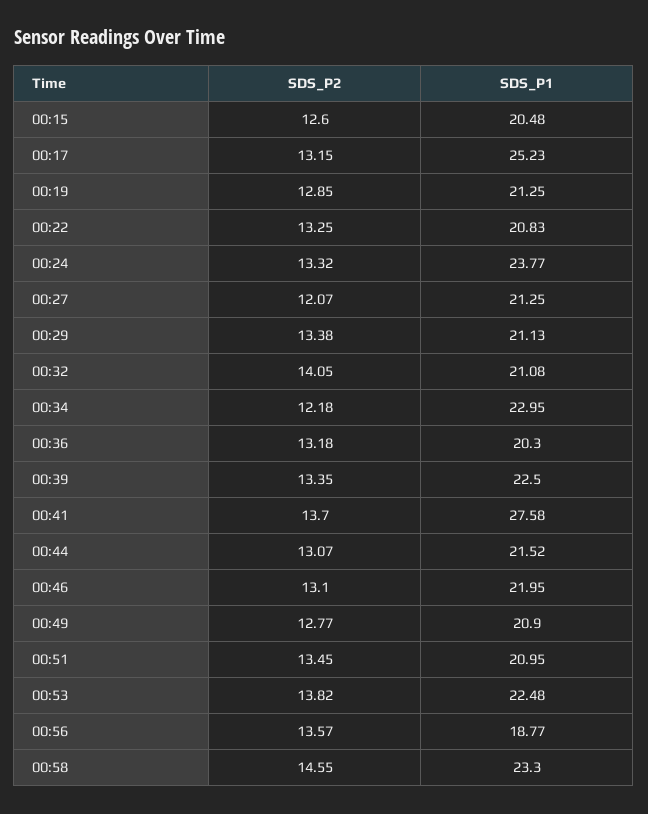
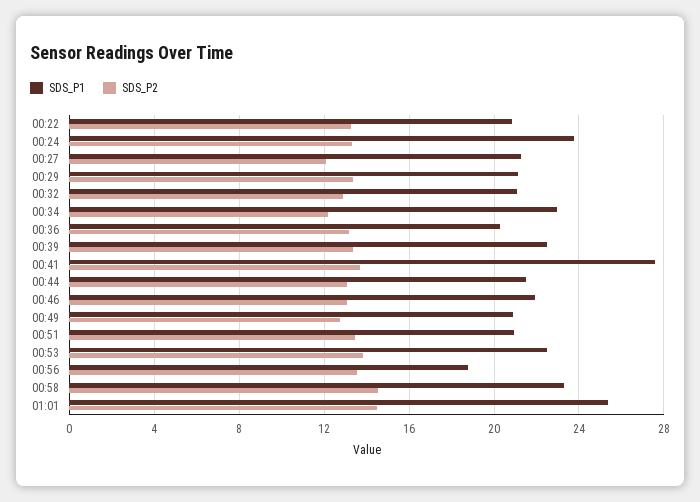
SDS_P2, 00:15: 12.6 -> none
SDS_P1, 00:15: 20.48 -> none
SDS_P2, 00:17: 13.15 -> none
SDS_P1, 00:17: 25.23 -> none
SDS_P2, 00:19: 12.85 -> none
SDS_P1, 00:19: 21.25 -> none
SDS_P2, 00:32: 14.05 -> 13
SDS_P1, 01:01: none -> 25.5
SDS_P2, 01:01: none -> 14.5

